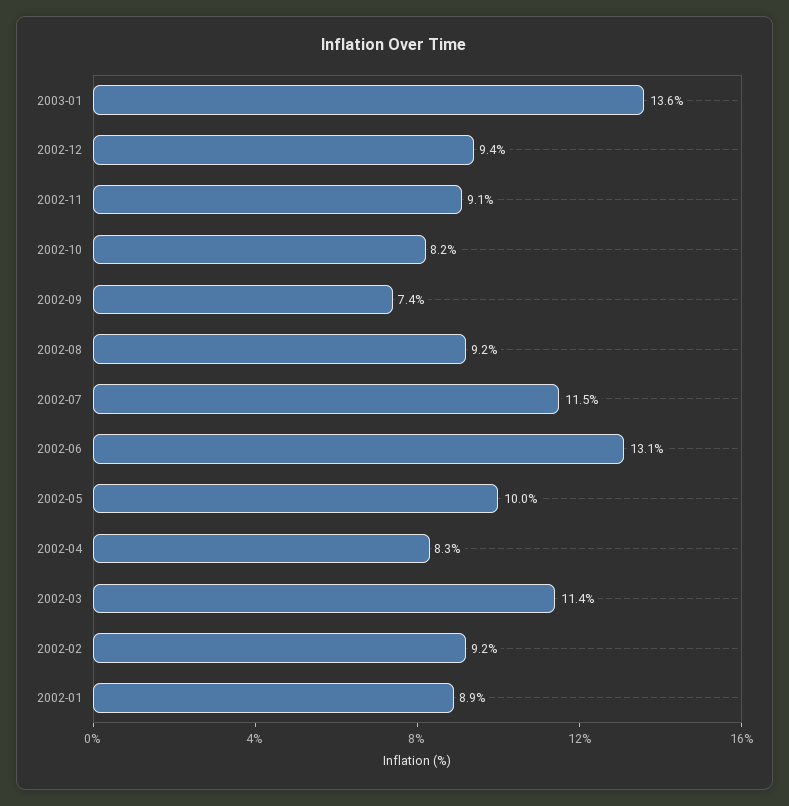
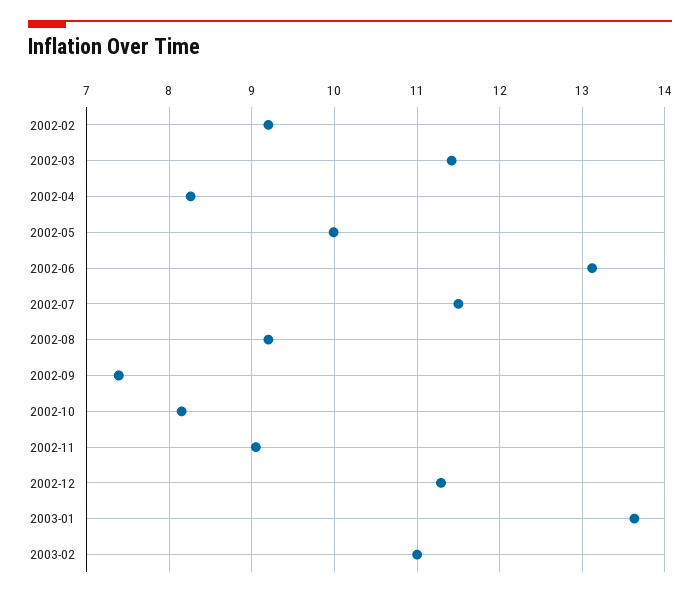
2002-12: 9.4 -> 11.3
2002-01: 8.9 -> none
2003-02: none -> 11

